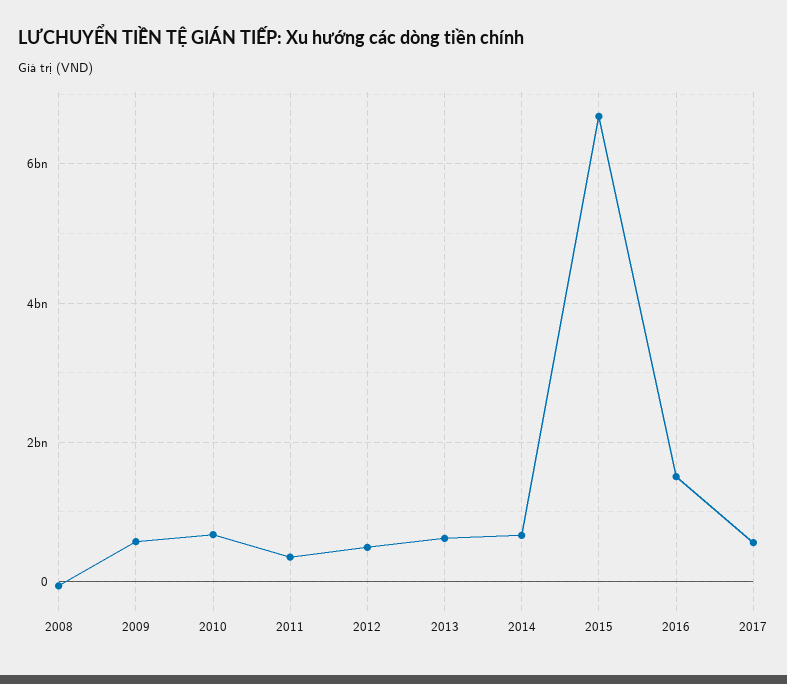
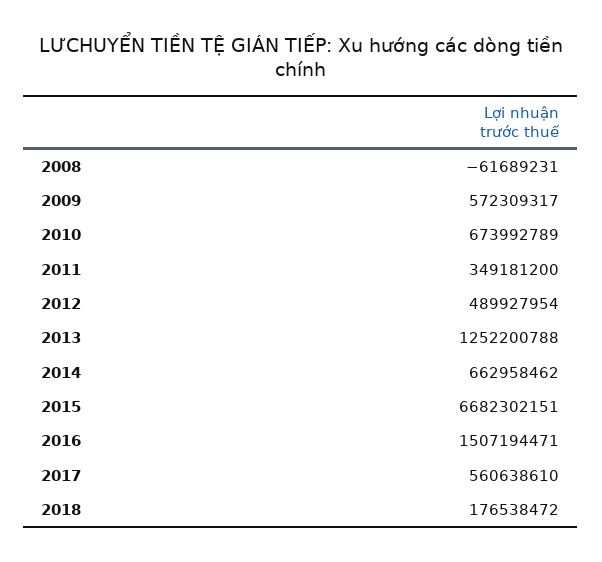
2013: 600000000 -> 1252200788
2018: none -> 176538472

